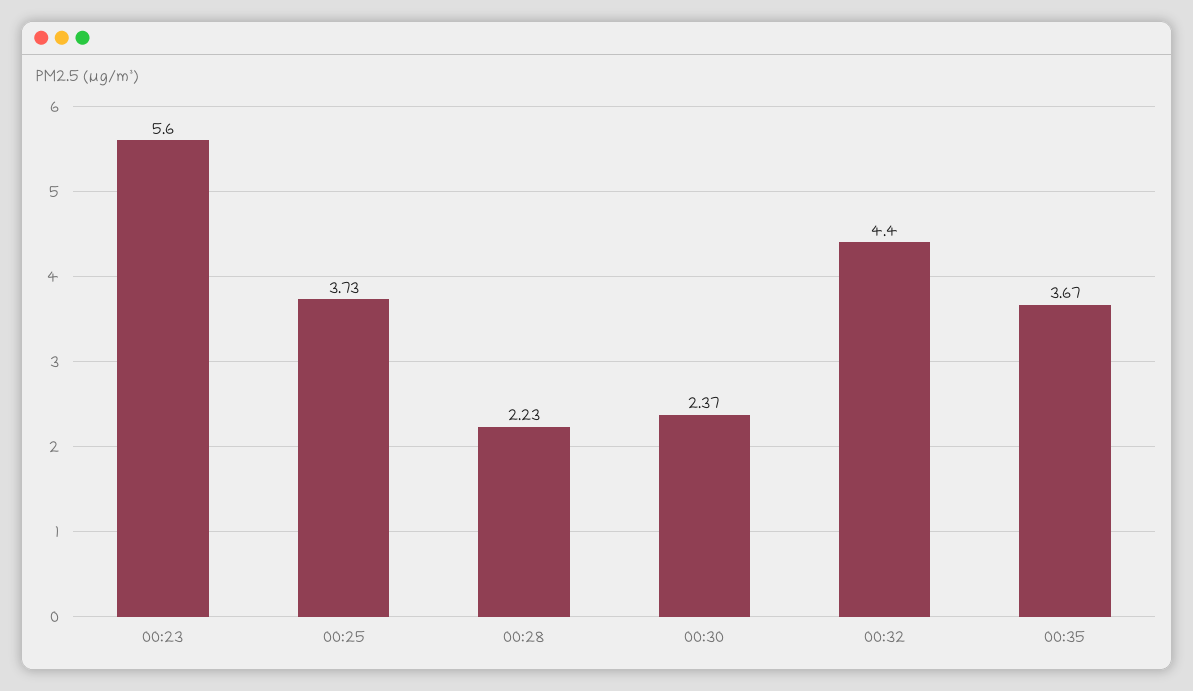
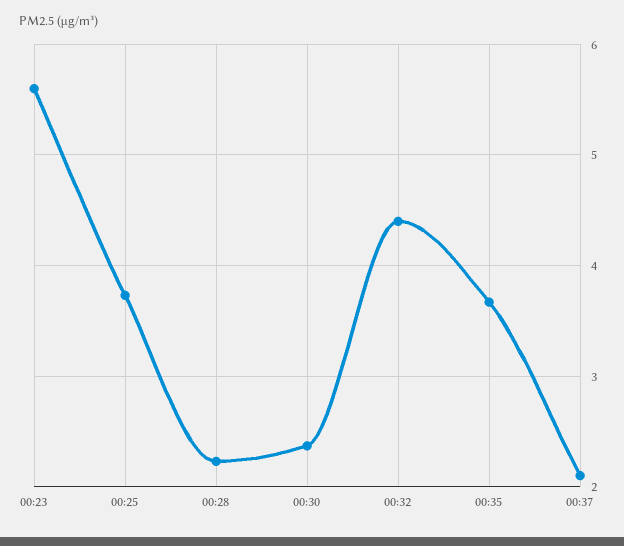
00:37: none -> 2.1

